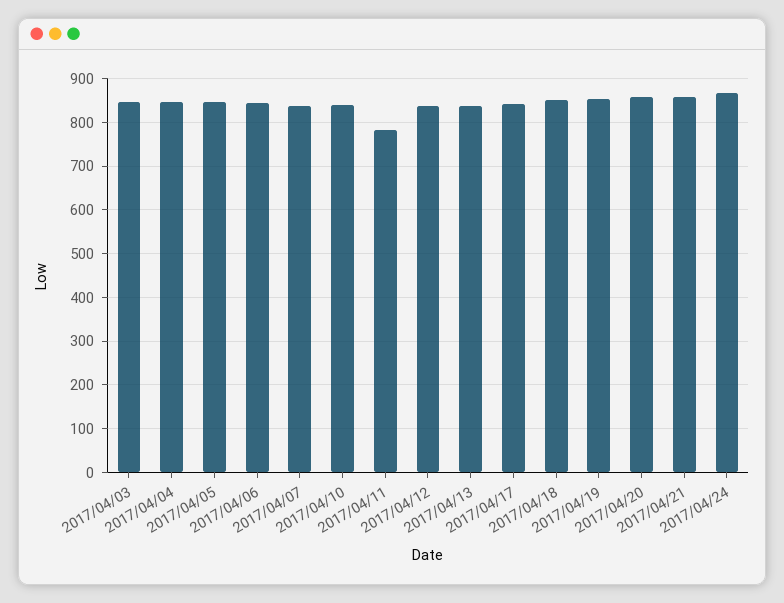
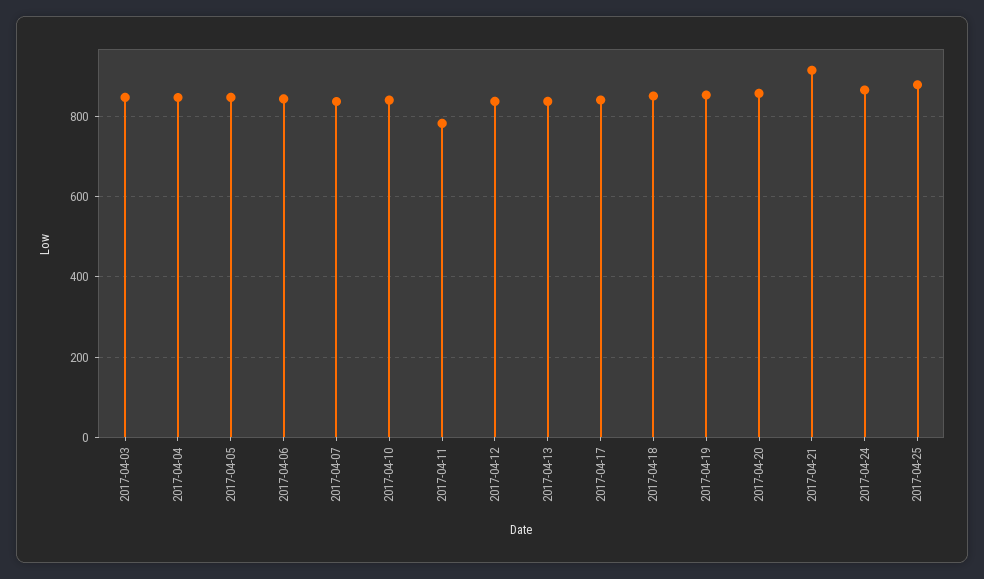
2017/04/21: 860 -> 920
2017-04-25: none -> 880

